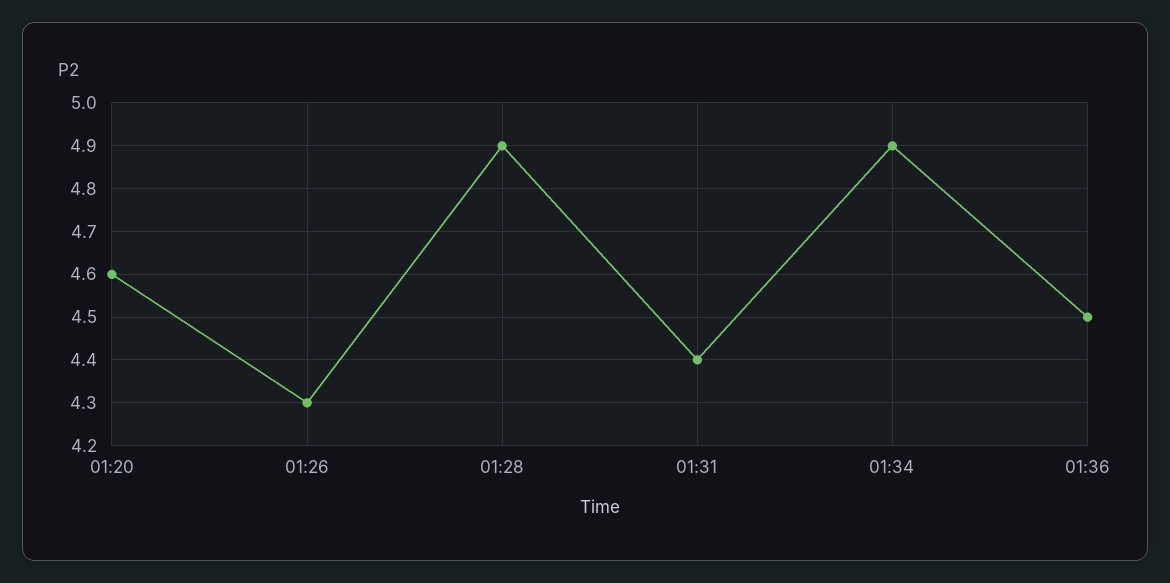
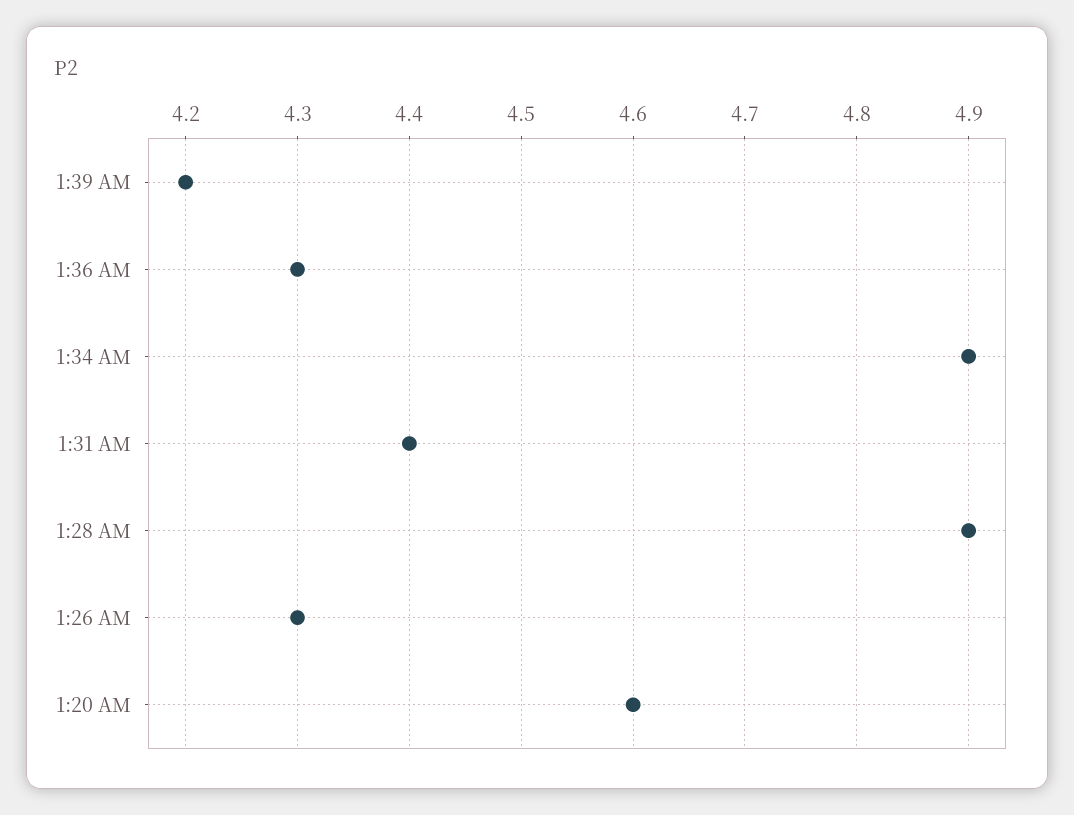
01:36: 4.5 -> 4.3
1:39 AM: none -> 4.2

